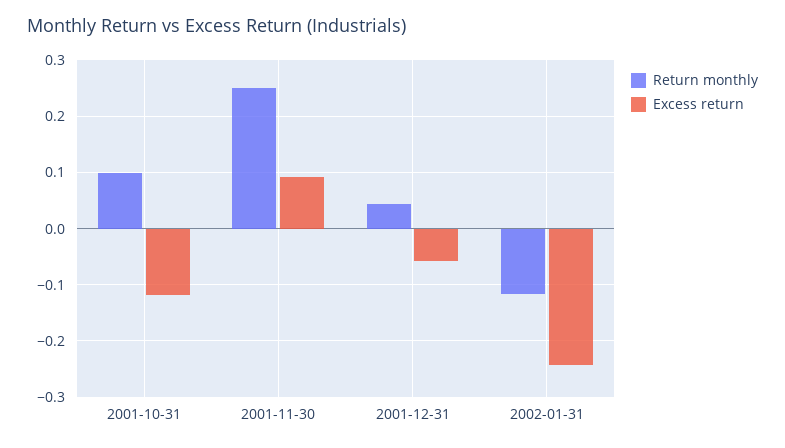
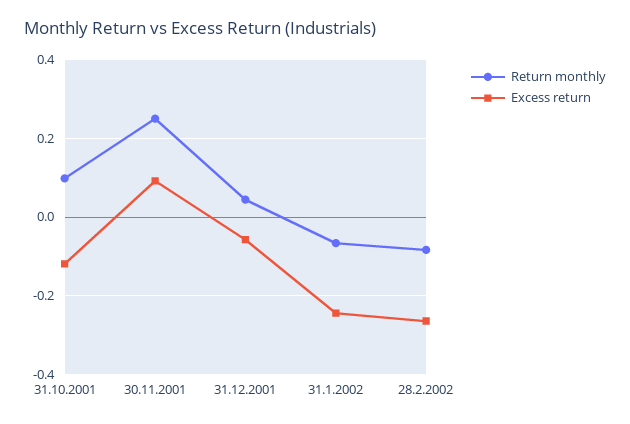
Return monthly, 2002-01-31: -0.12 -> -0.06
Return monthly, 28.2.2002: none -> -0.08
Excess return, 28.2.2002: none -> -0.26

